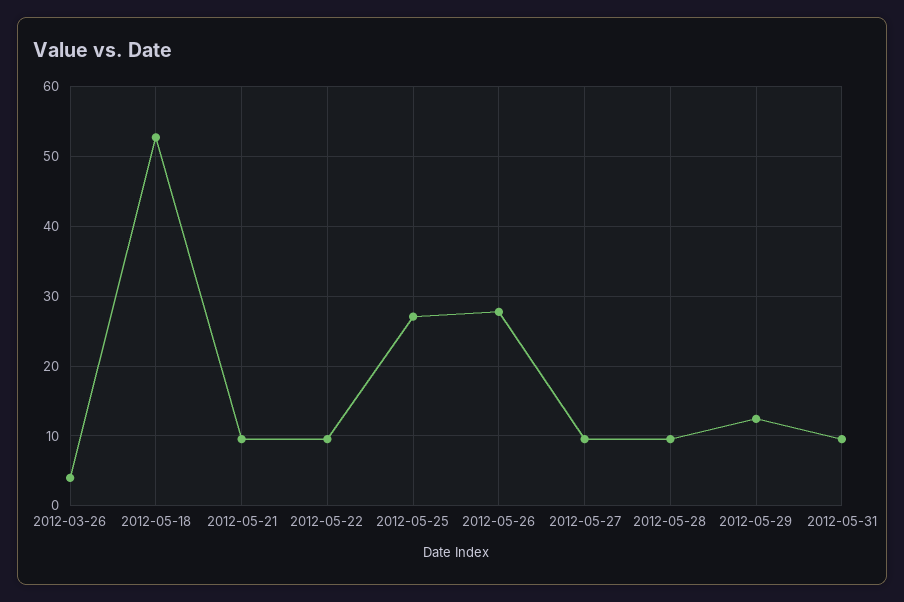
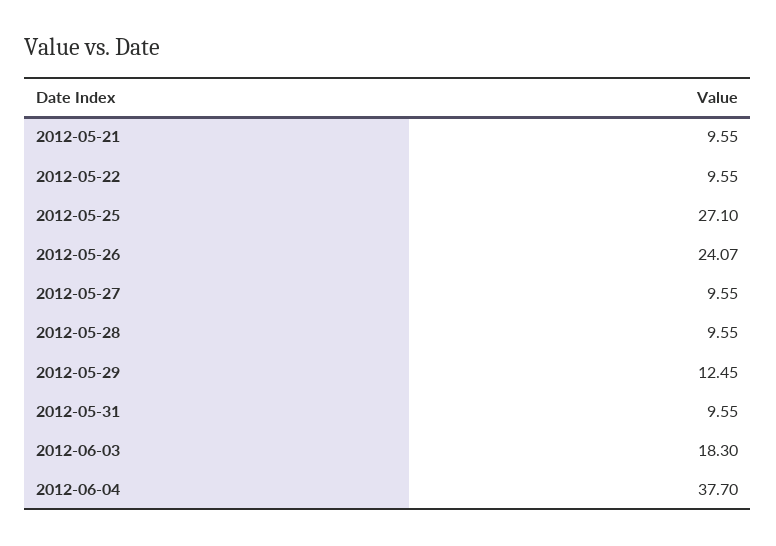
2012-03-26: 4 -> none
2012-05-18: 53 -> none
2012-05-26: 28 -> 24.07
2012-06-03: none -> 18.3
2012-06-04: none -> 37.7

